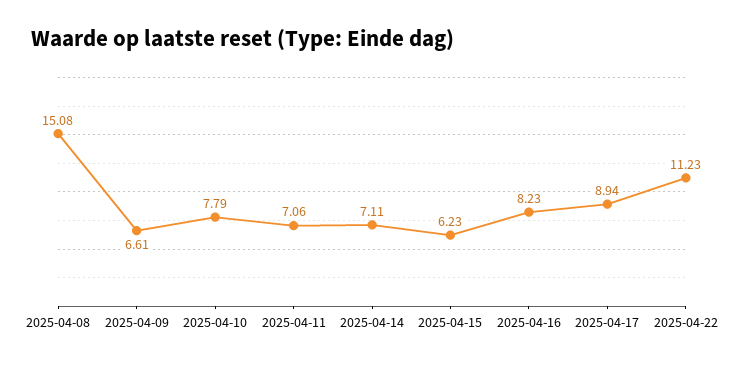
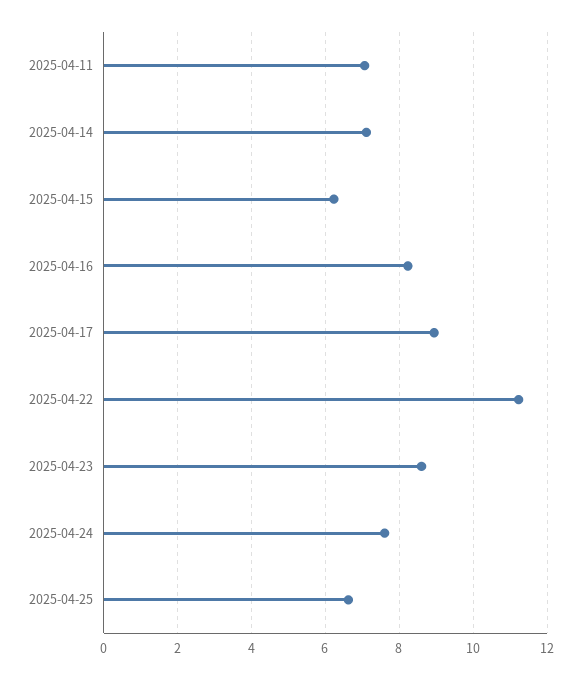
2025-04-08: 15.08 -> none
2025-04-09: 6.61 -> none
2025-04-10: 7.79 -> none
2025-04-23: none -> 8.6
2025-04-24: none -> 7.6
2025-04-25: none -> 6.6

